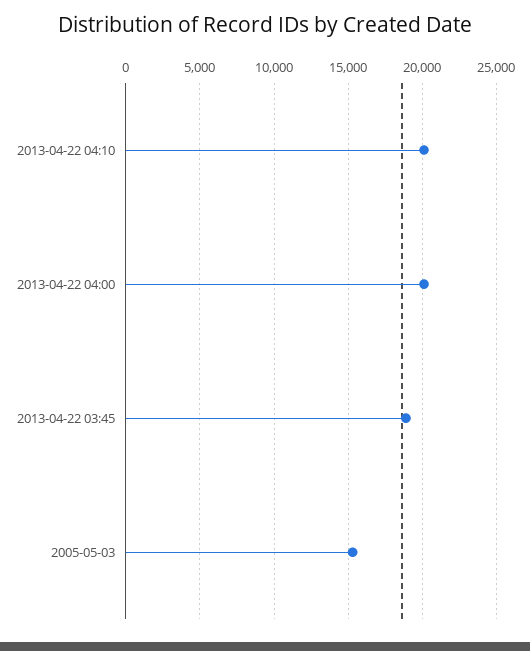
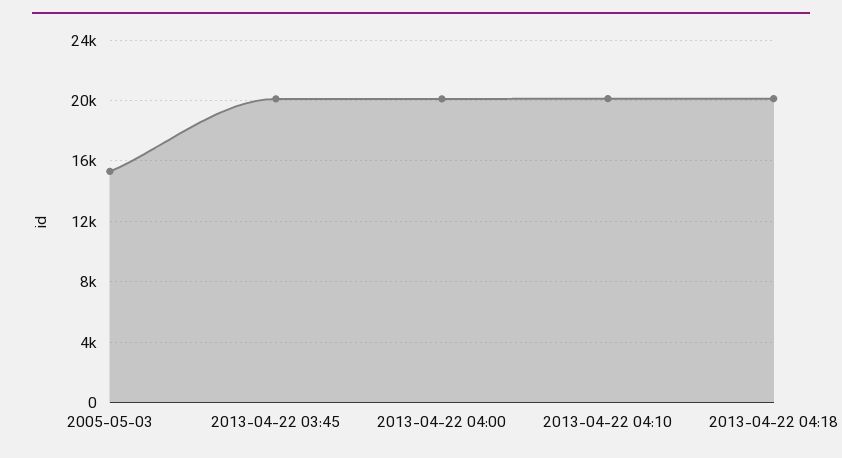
2013-04-22 03:45: 19000 -> 20000
2013-04-22 04:18: none -> 20000

